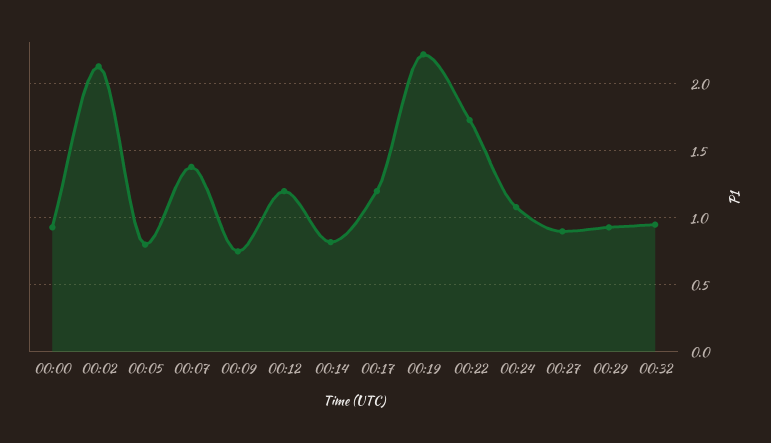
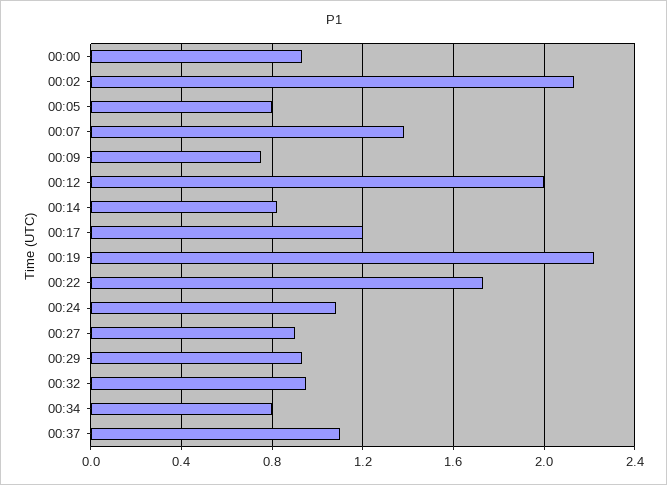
00:12: 1.2 -> 2
00:34: none -> 0.8
00:37: none -> 1.1

